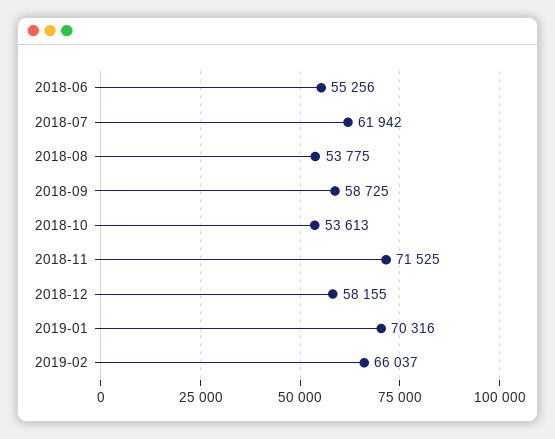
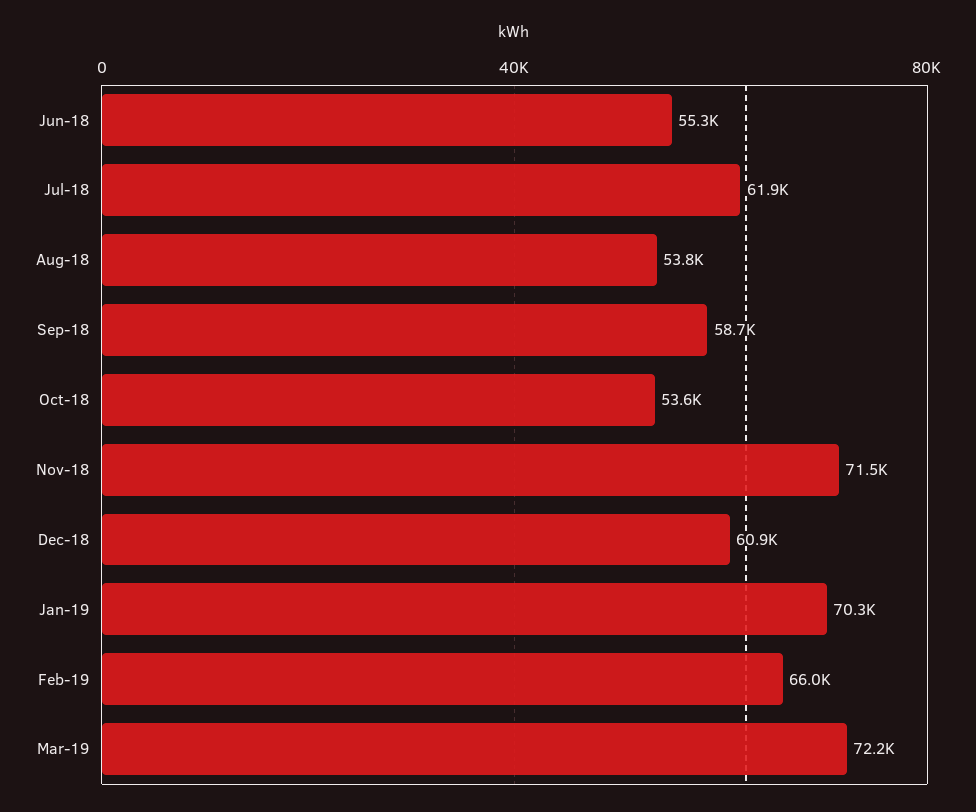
2018-12: 58155 -> 60900
Mar-19: none -> 72200

